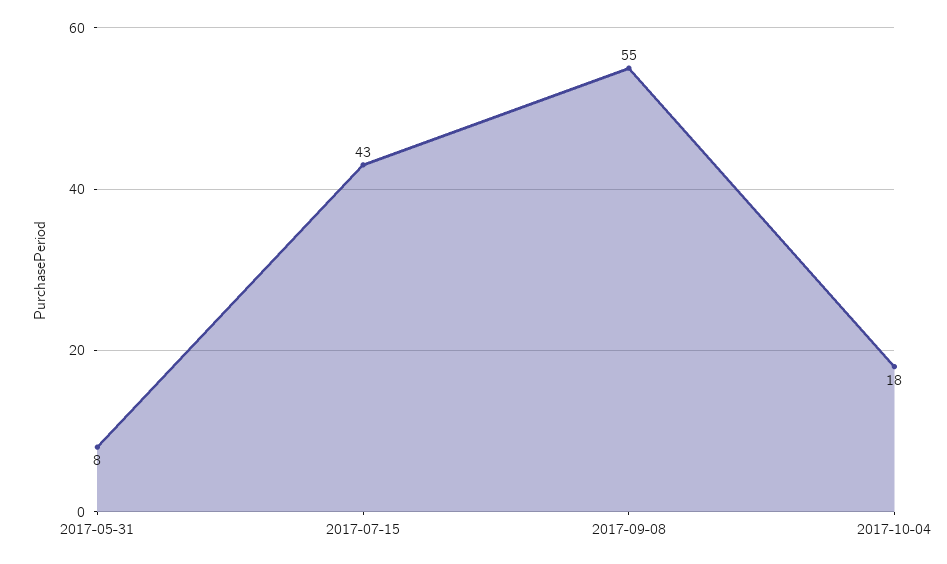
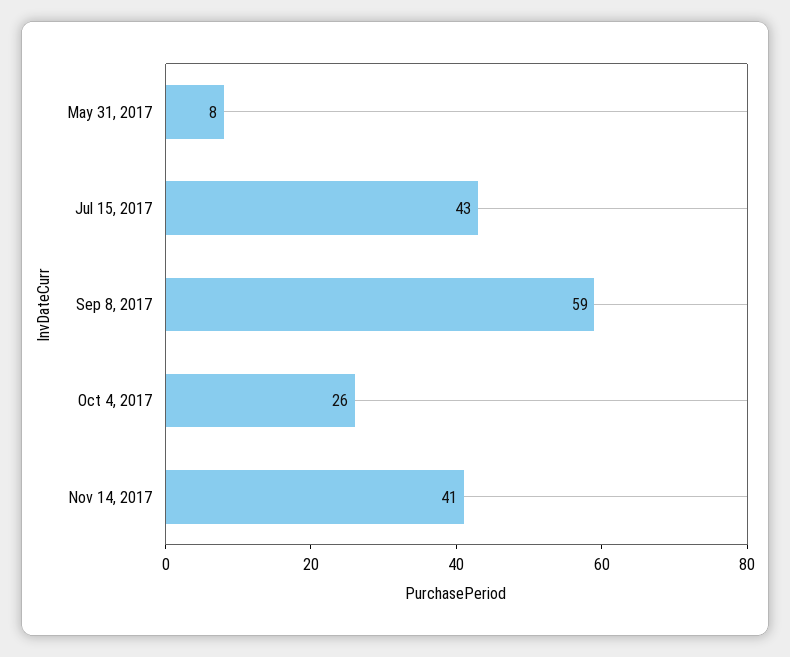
2017-09-08: 55 -> 59
2017-10-04: 18 -> 26
Nov 14, 2017: none -> 41

